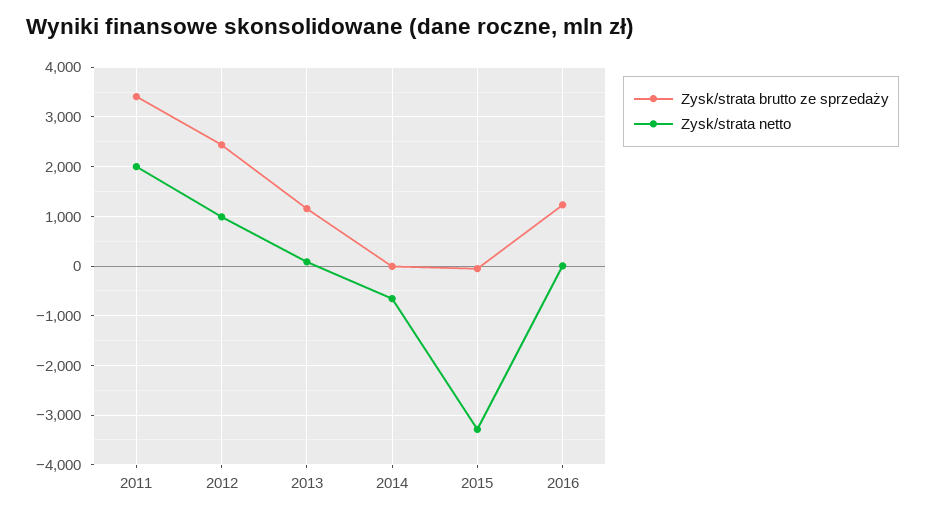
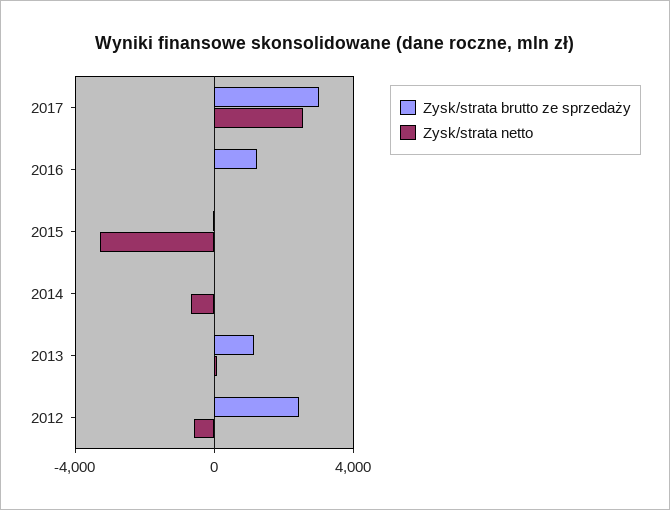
Zysk/strata brutto ze sprzedaży, 2011: 3400 -> none
Zysk/strata netto, 2011: 2000 -> none
Zysk/strata netto, 2012: 1000 -> -500
Zysk/strata brutto ze sprzedaży, 2017: none -> 3000
Zysk/strata netto, 2017: none -> 2500

